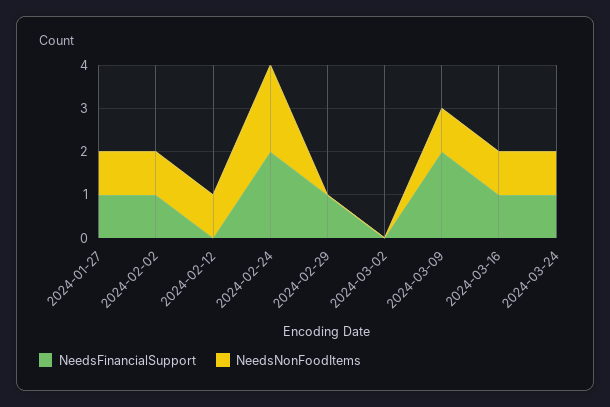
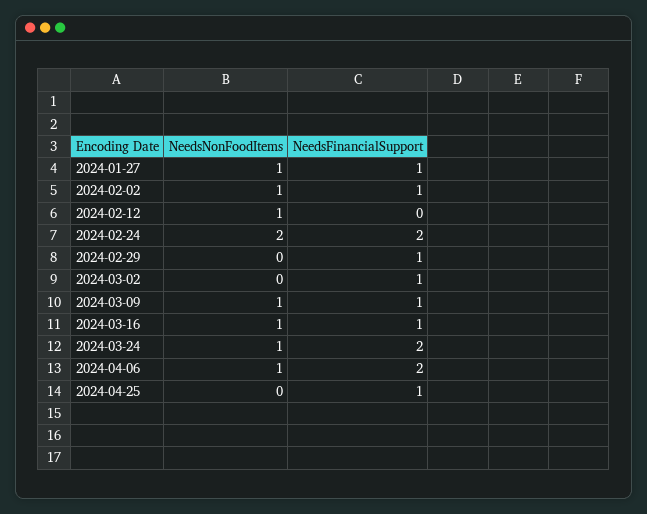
NeedsFinancialSupport, 2024-03-02: 0 -> 1
NeedsFinancialSupport, 2024-03-09: 2 -> 1
NeedsFinancialSupport, 2024-03-24: 1 -> 2
NeedsNonFoodItems, 2024-04-06: none -> 1
NeedsFinancialSupport, 2024-04-06: none -> 2
NeedsNonFoodItems, 2024-04-25: none -> 0
NeedsFinancialSupport, 2024-04-25: none -> 1

